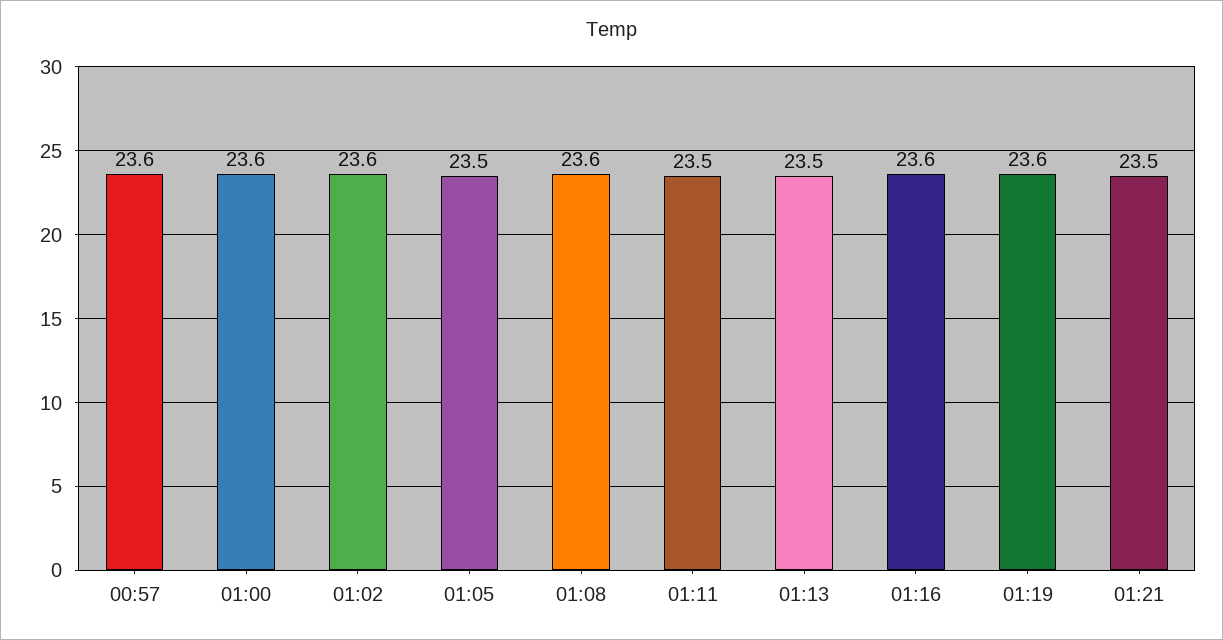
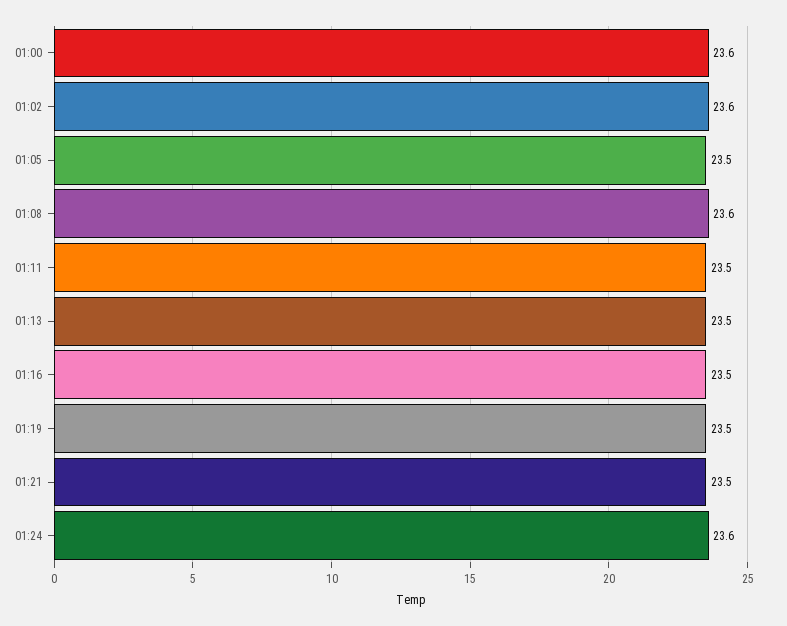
00:57: 23.6 -> none
01:16: 23.6 -> 23.5
01:19: 23.6 -> 23.5
01:24: none -> 23.6

